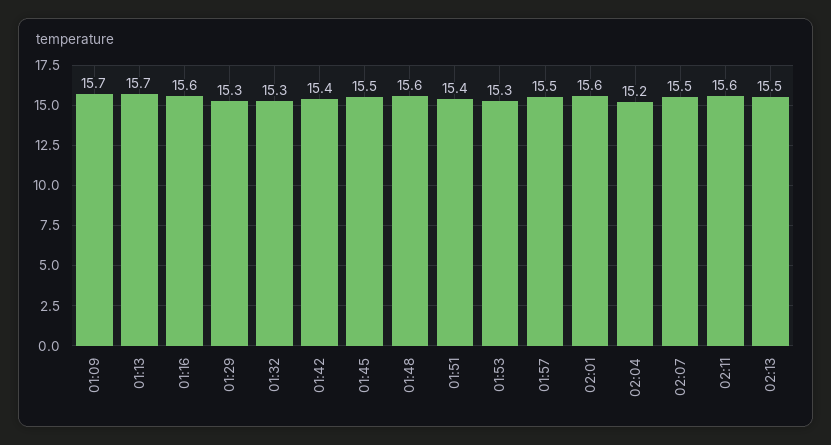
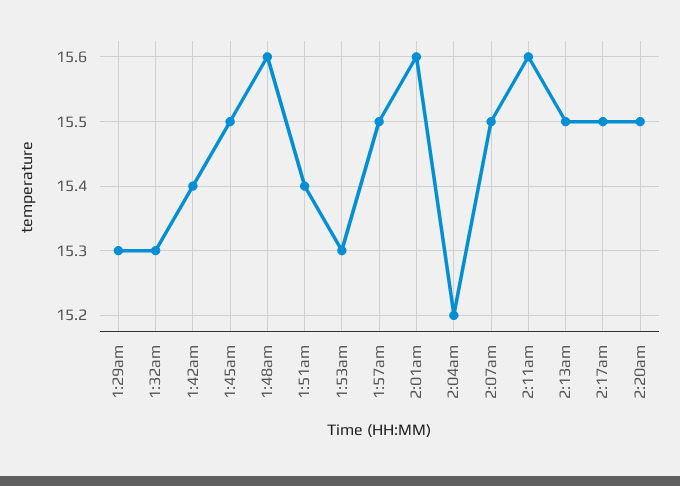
01:09: 15.7 -> none
01:13: 15.7 -> none
01:16: 15.6 -> none
2:17am: none -> 15.5
2:20am: none -> 15.5

